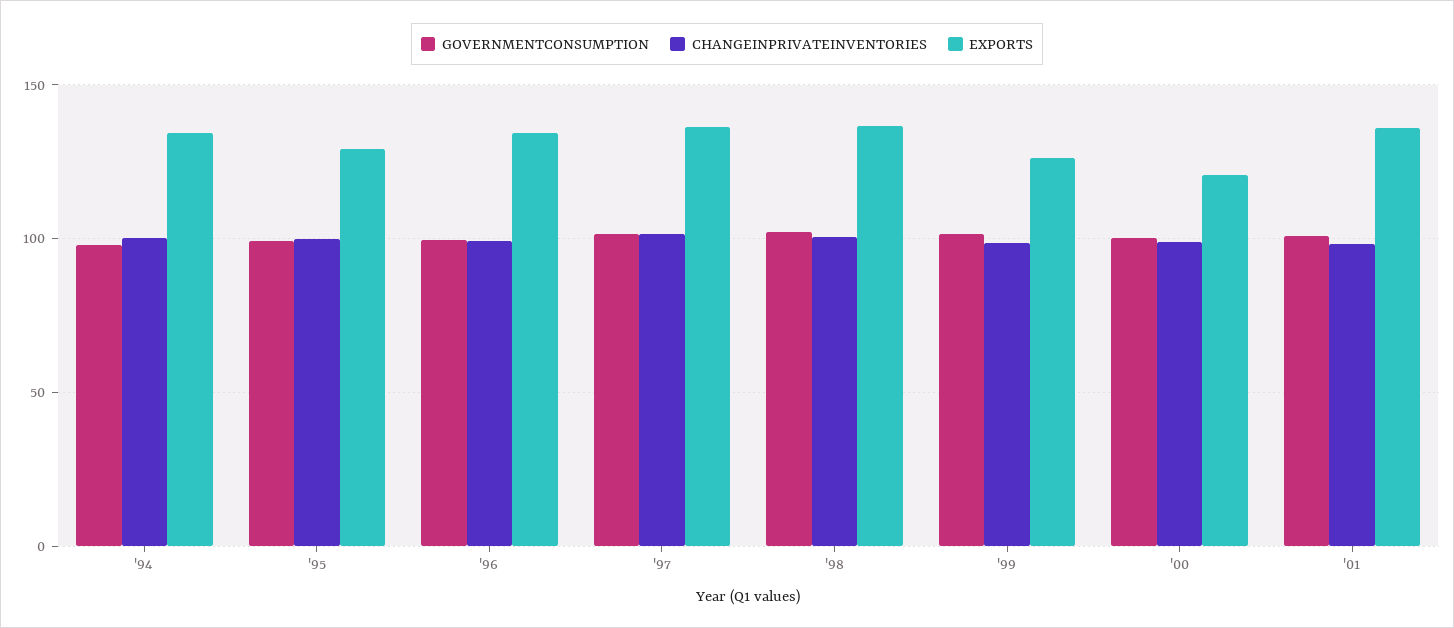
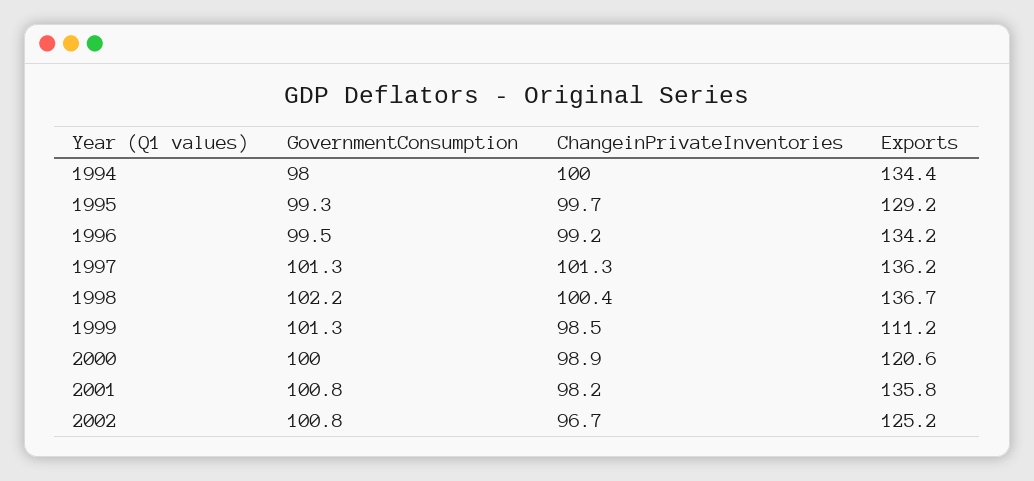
EXPORTS, '99: 125 -> 111.2
GOVERNMENTCONSUMPTION, 2002: none -> 100.8
CHANGEINPRIVATEINVENTORIES, 2002: none -> 96.7
EXPORTS, 2002: none -> 125.2

